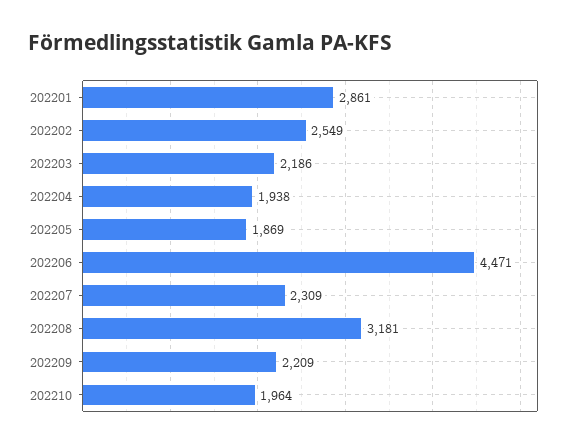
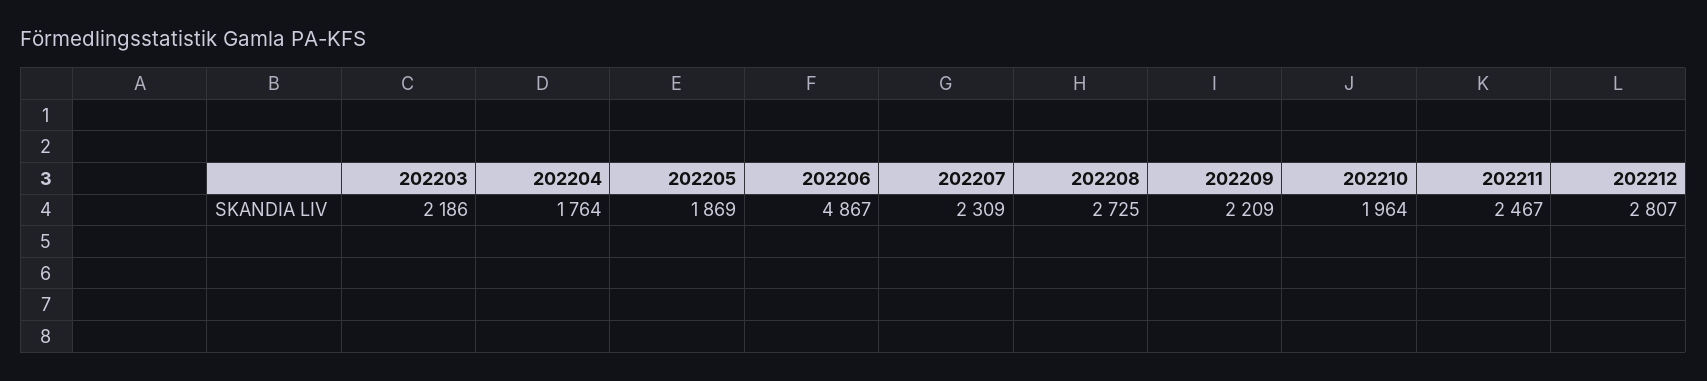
202201: 2861 -> none
202202: 2549 -> none
202204: 1938 -> 1764
202206: 4471 -> 4867
202208: 3181 -> 2725
202211: none -> 2467
202212: none -> 2807

